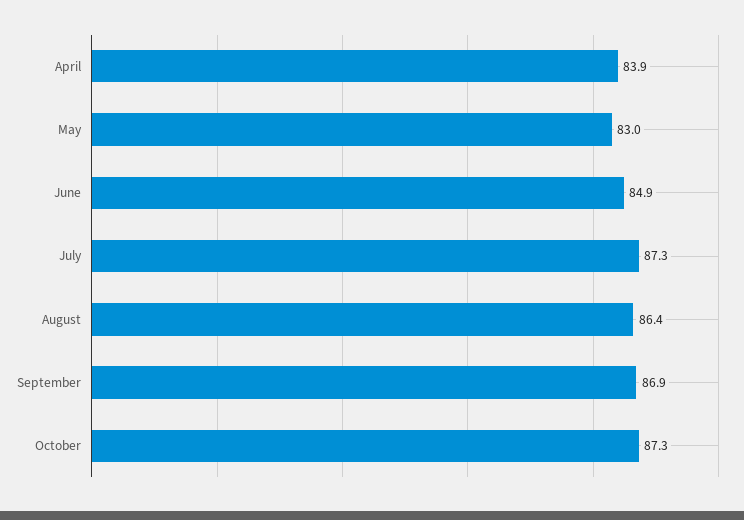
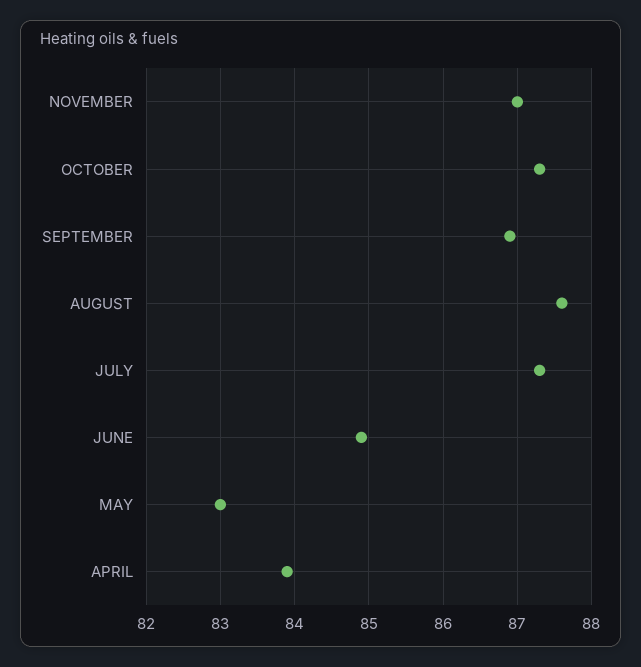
August: 86.4 -> 87.6
NOVEMBER: none -> 87

